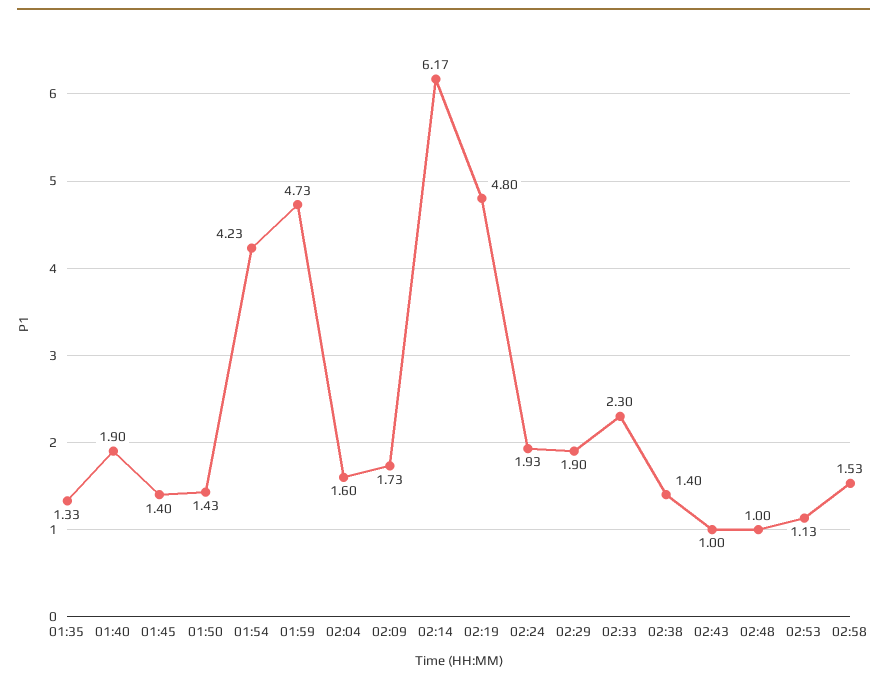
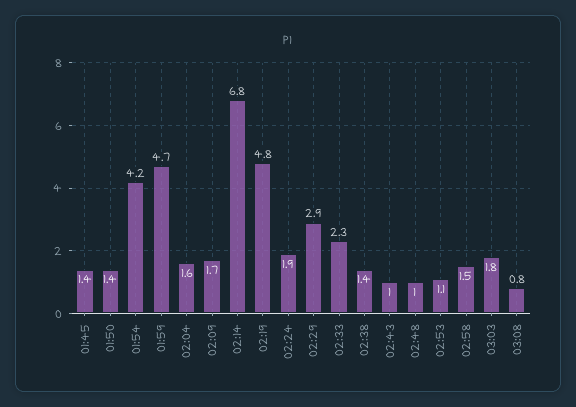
01:35: 1.33 -> none
01:40: 1.9 -> none
02:14: 6.17 -> 6.8
02:29: 1.9 -> 2.9
03:03: none -> 1.8
03:08: none -> 0.8

